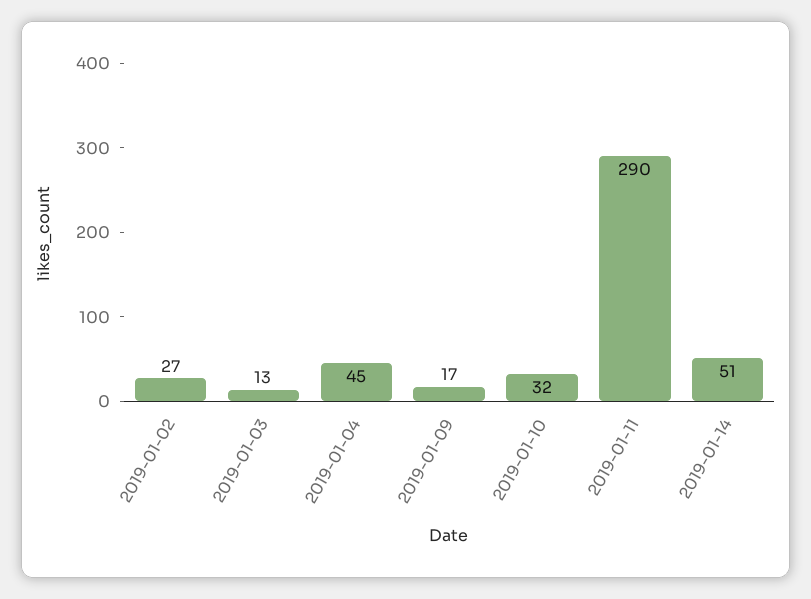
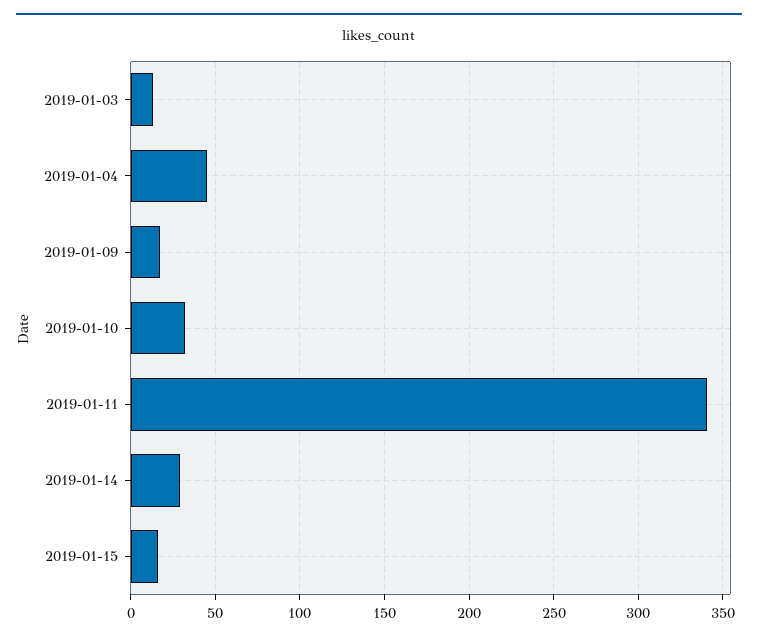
2019-01-02: 27 -> none
2019-01-11: 290 -> 340
2019-01-14: 51 -> 30
2019-01-15: none -> 15

